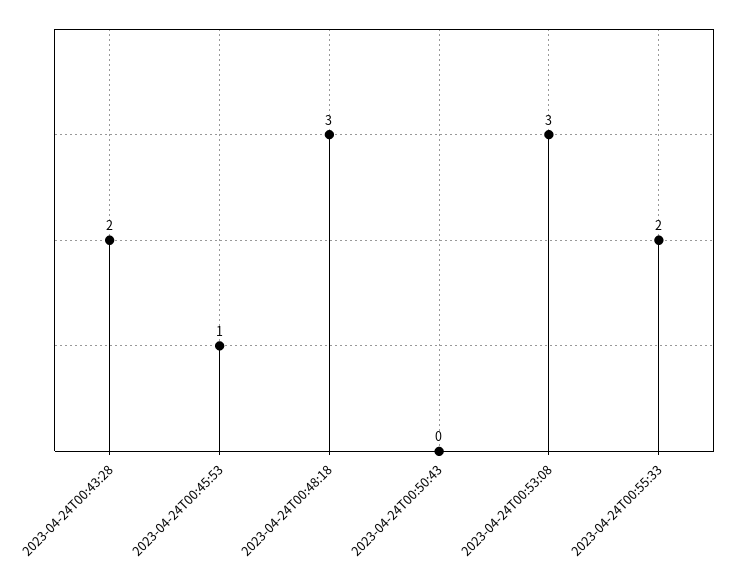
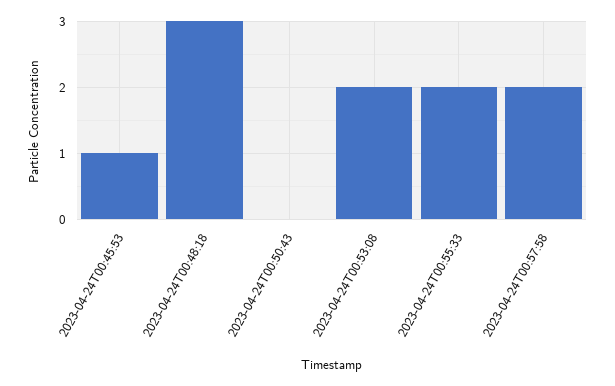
2023-04-24T00:43:28: 2 -> none
2023-04-24T00:53:08: 3 -> 2
2023-04-24T00:57:58: none -> 2

